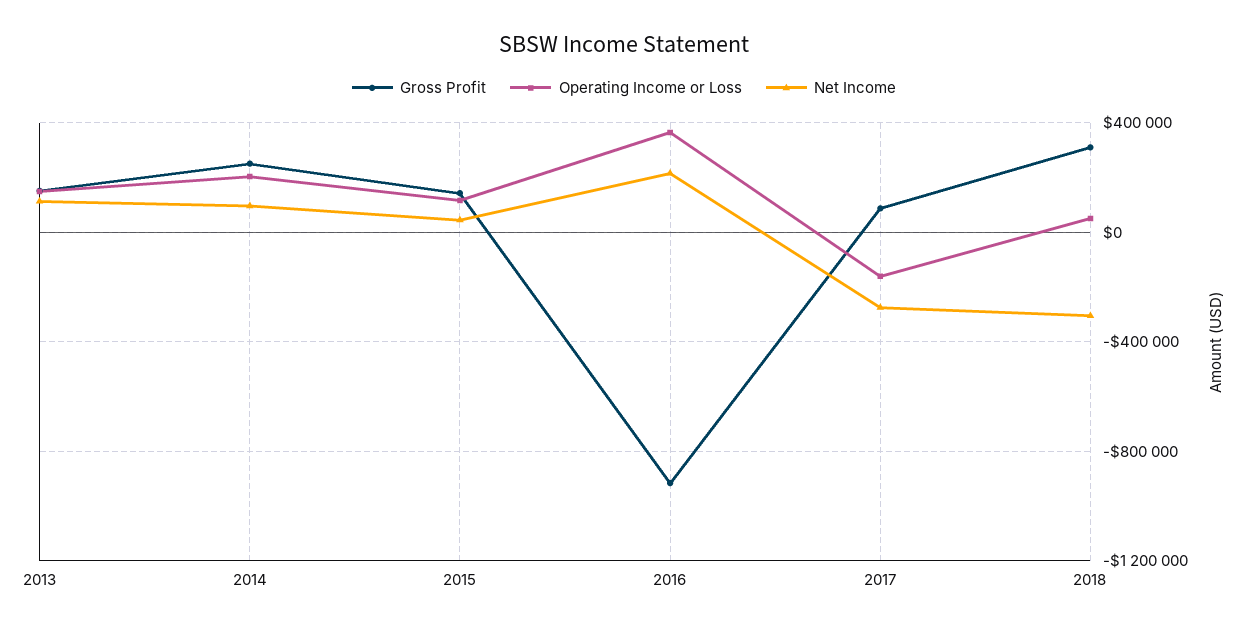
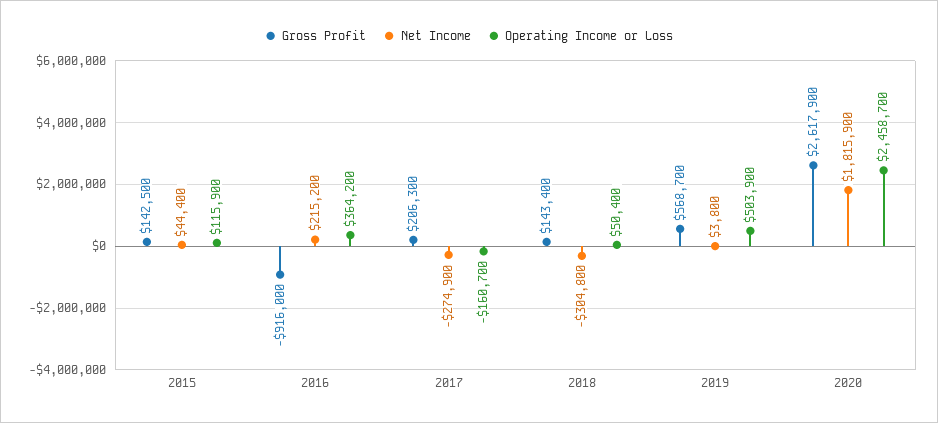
Gross Profit, 2013: 150000 -> none
Operating Income or Loss, 2013: 150000 -> none
Net Income, 2013: 100000 -> none
Gross Profit, 2014: 250000 -> none
Operating Income or Loss, 2014: 200000 -> none
Net Income, 2014: 100000 -> none
Gross Profit, 2017: 100000 -> 206300
Gross Profit, 2018: 300000 -> 143400
Gross Profit, 2019: none -> 568700
Net Income, 2019: none -> 3800
Operating Income or Loss, 2019: none -> 503900
Gross Profit, 2020: none -> 2617900
Net Income, 2020: none -> 1815900
Operating Income or Loss, 2020: none -> 2458700

